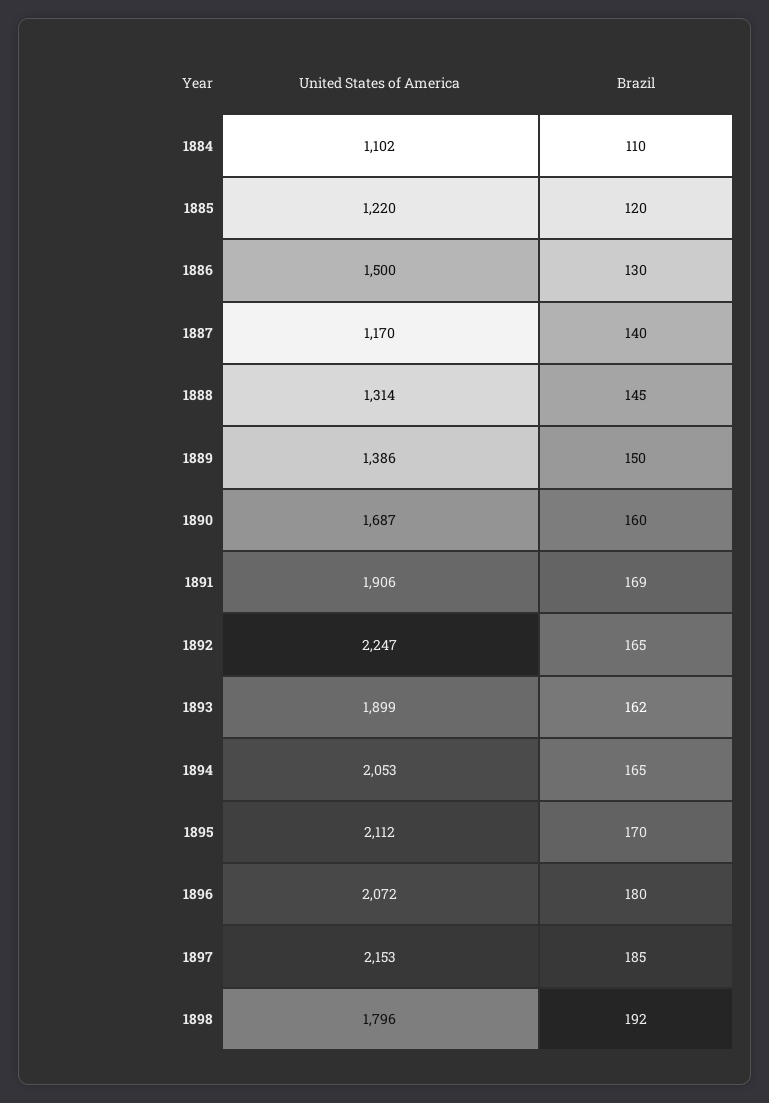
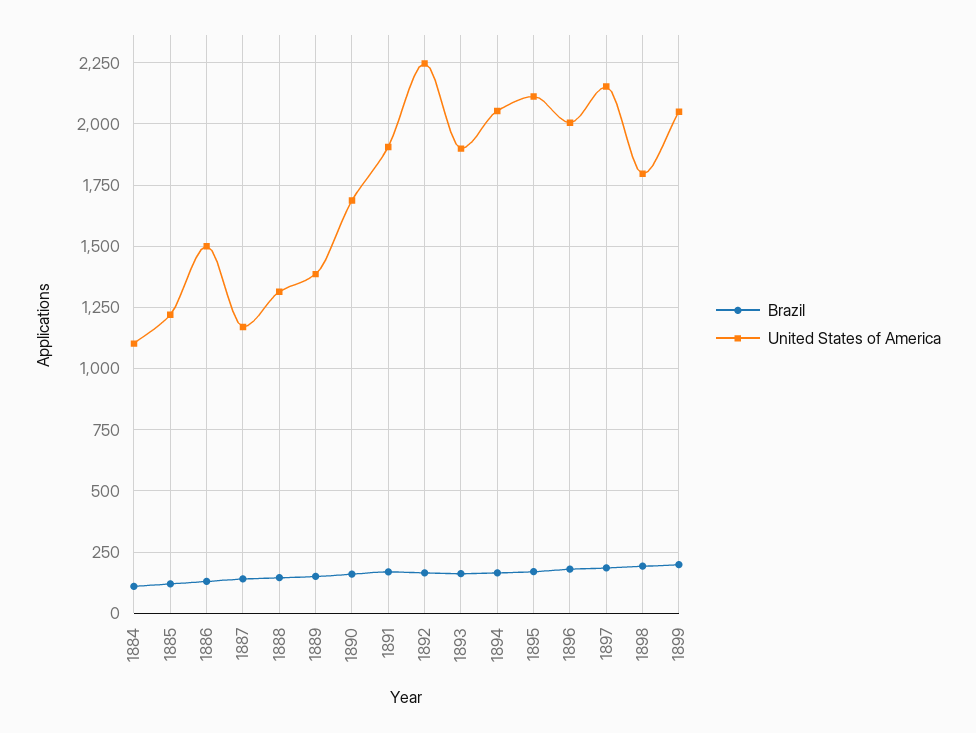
United States of America, 1896: 2072 -> 2000
Brazil, 1899: none -> 200
United States of America, 1899: none -> 2050

